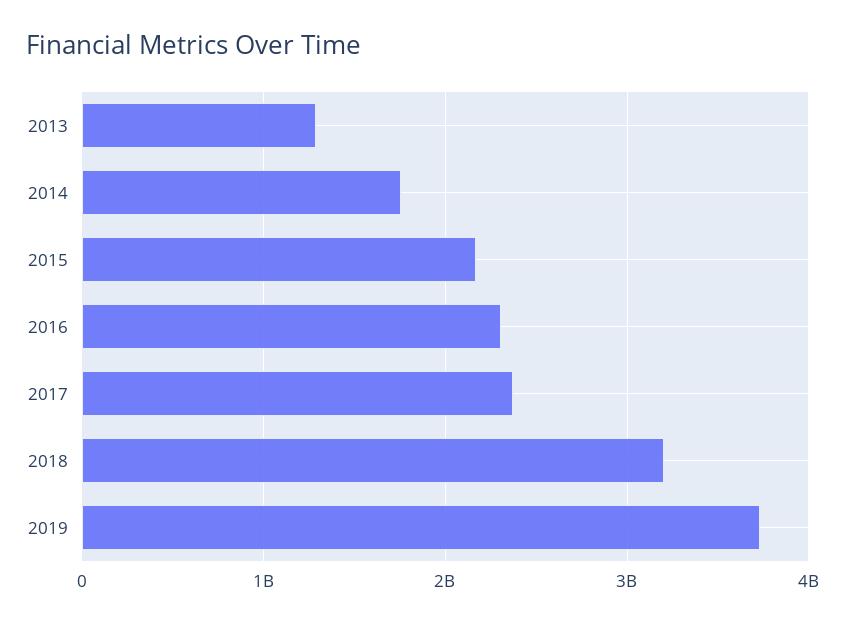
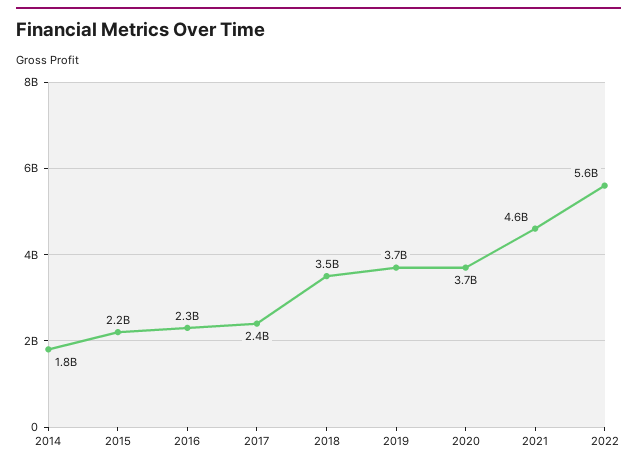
2013: 1300000000 -> none
2018: 3200000000 -> 3500000000
2020: none -> 3700000000
2021: none -> 4600000000
2022: none -> 5600000000

